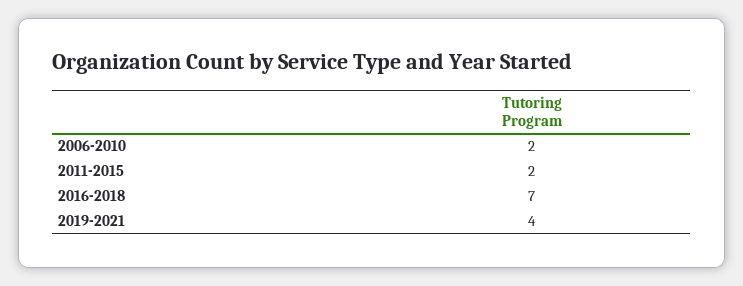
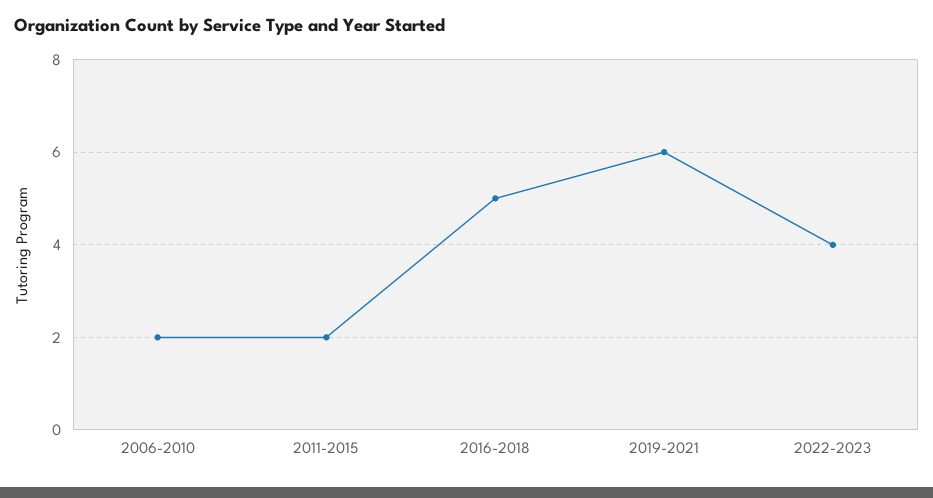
2016-2018: 7 -> 5
2019-2021: 4 -> 6
2022-2023: none -> 4

